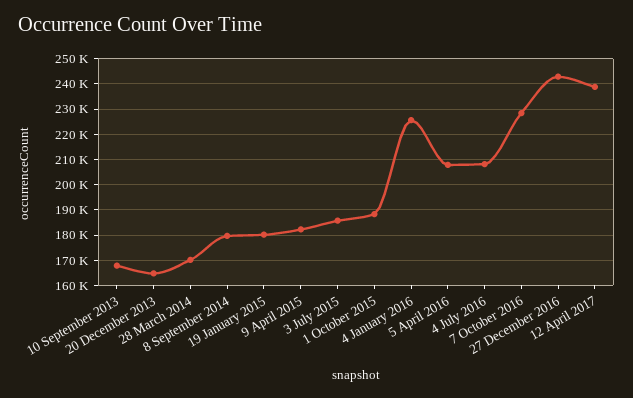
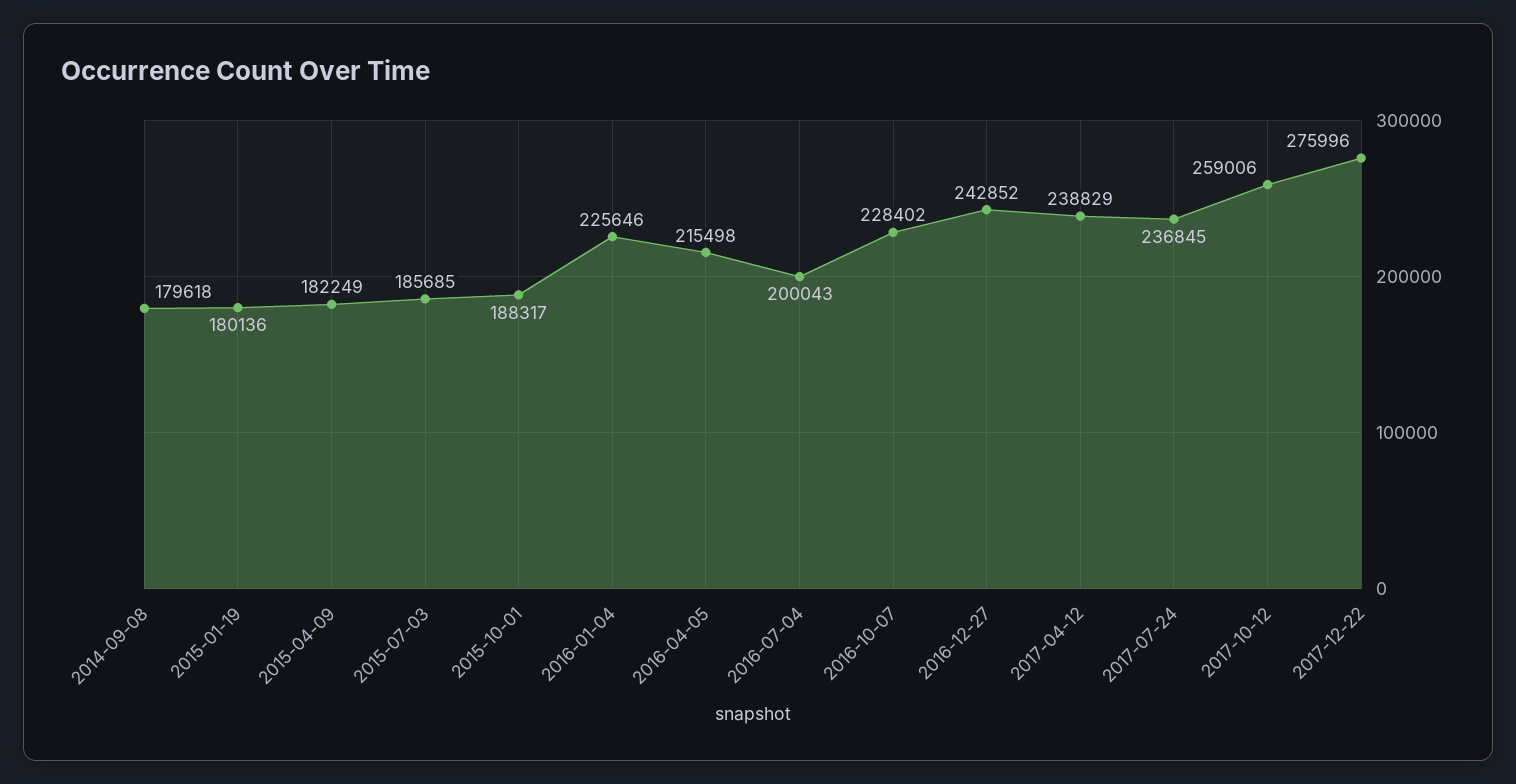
10 September 2013: 167500 -> none
20 December 2013: 165000 -> none
28 March 2014: 170000 -> none
5 April 2016: 207500 -> 215498
4 July 2016: 207500 -> 200043
2017-07-24: none -> 236845
2017-10-12: none -> 259006
2017-12-22: none -> 275996

